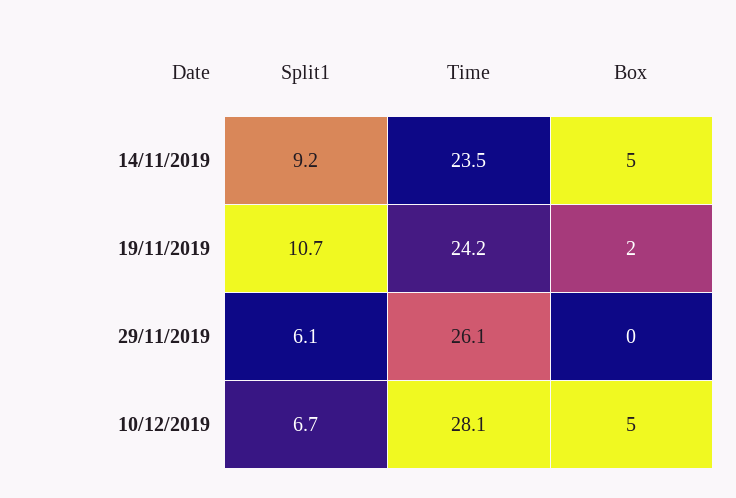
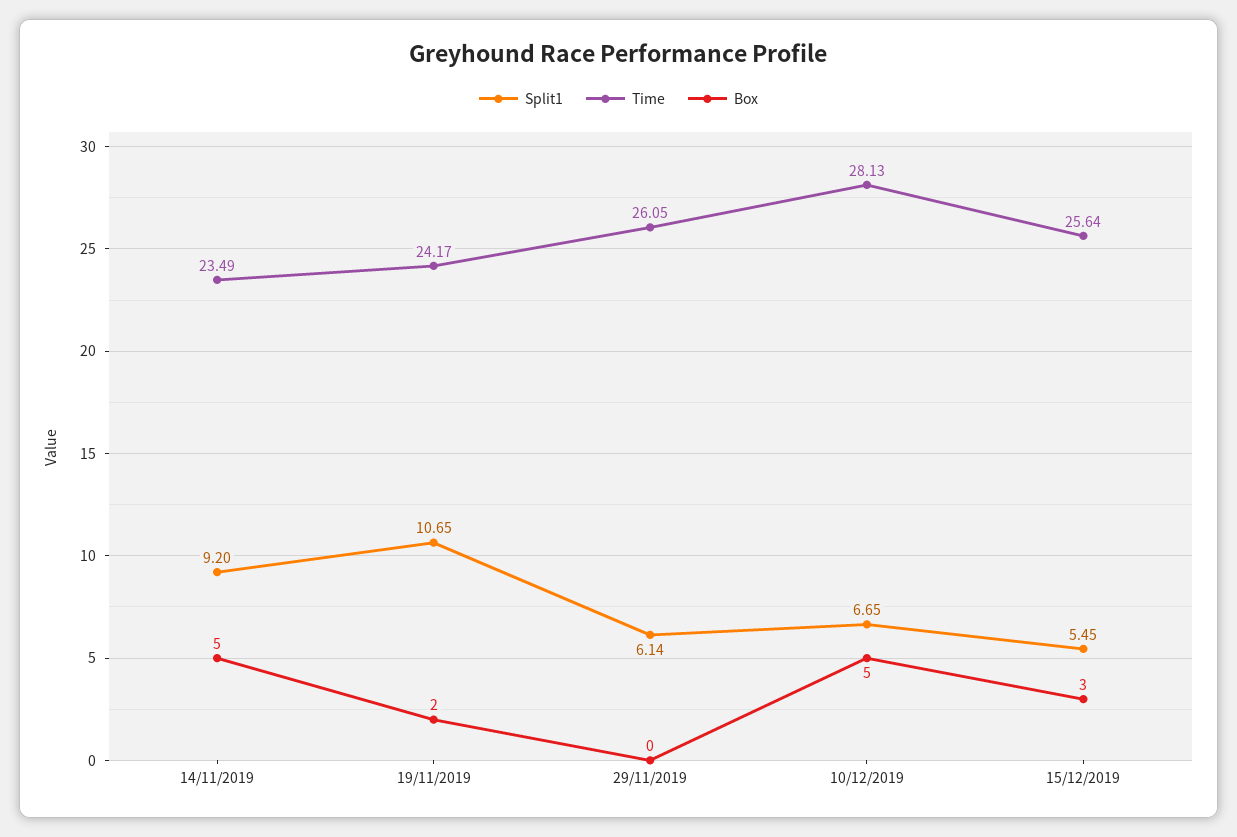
Split1, 15/12/2019: none -> 5.45
Time, 15/12/2019: none -> 25.64
Box, 15/12/2019: none -> 3

